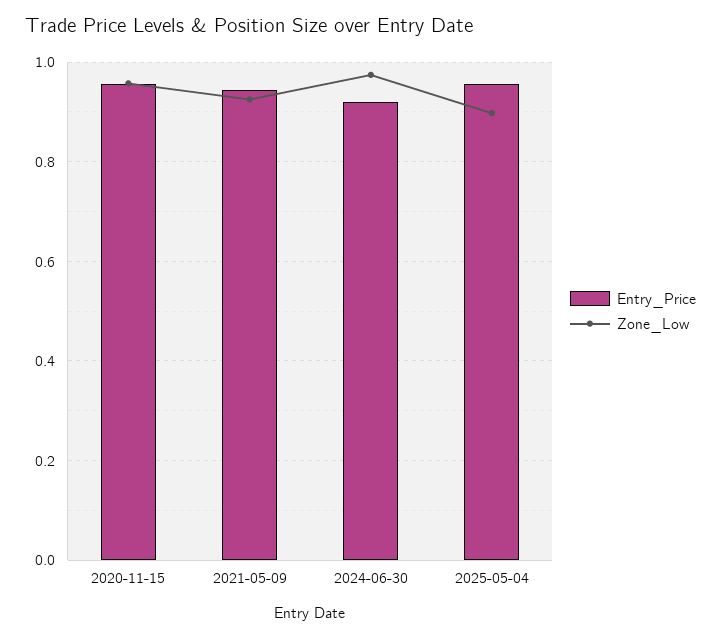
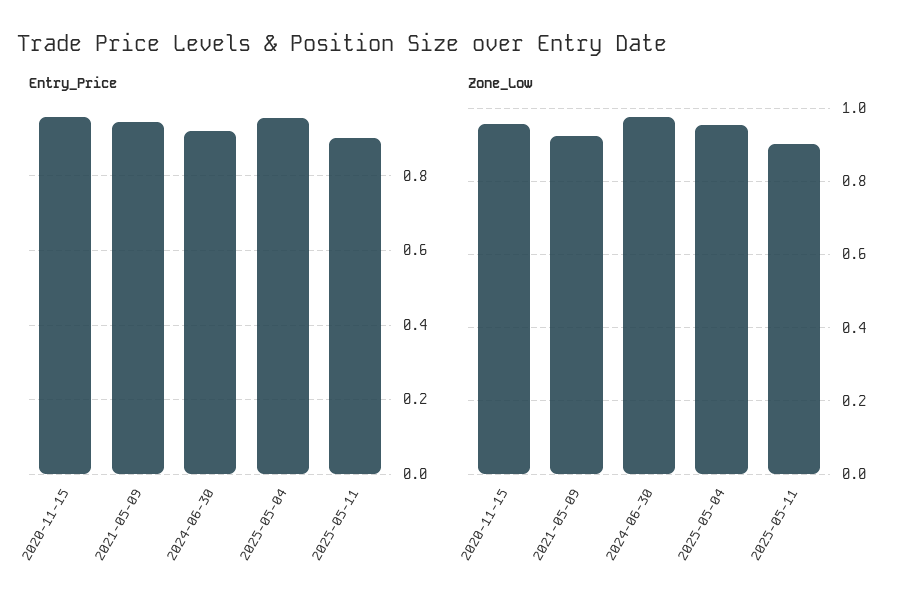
Zone_Low, 2025-05-04: 0.9 -> 0.96
Entry_Price, 2025-05-11: none -> 0.9
Zone_Low, 2025-05-11: none -> 0.9

